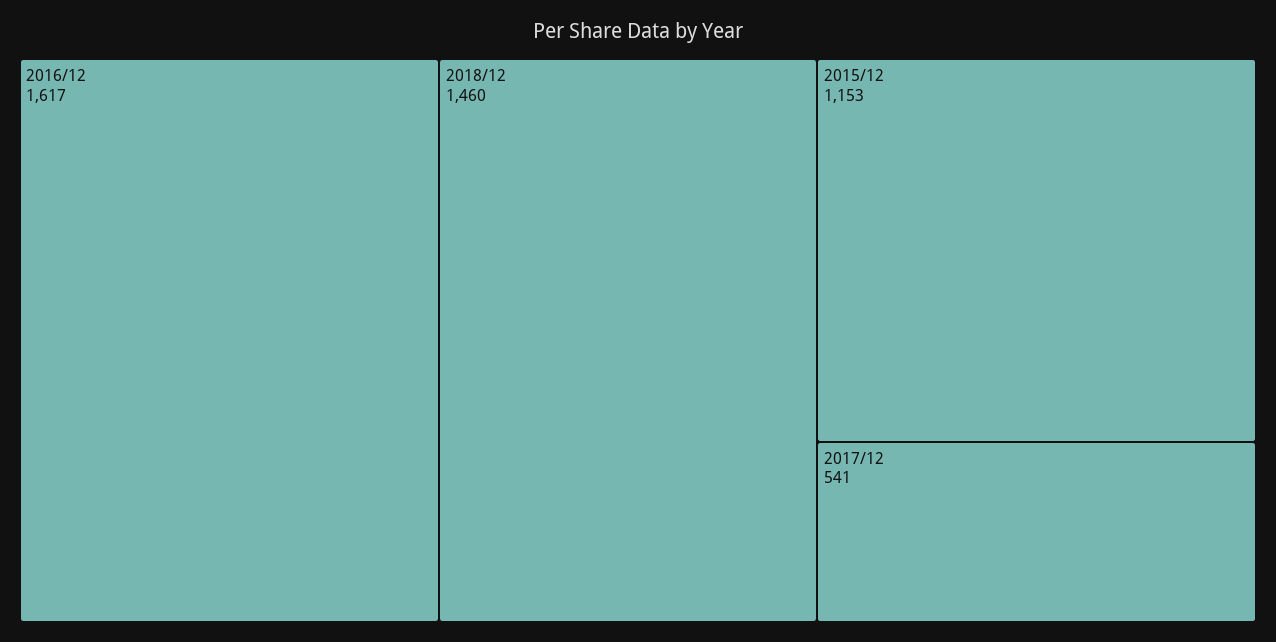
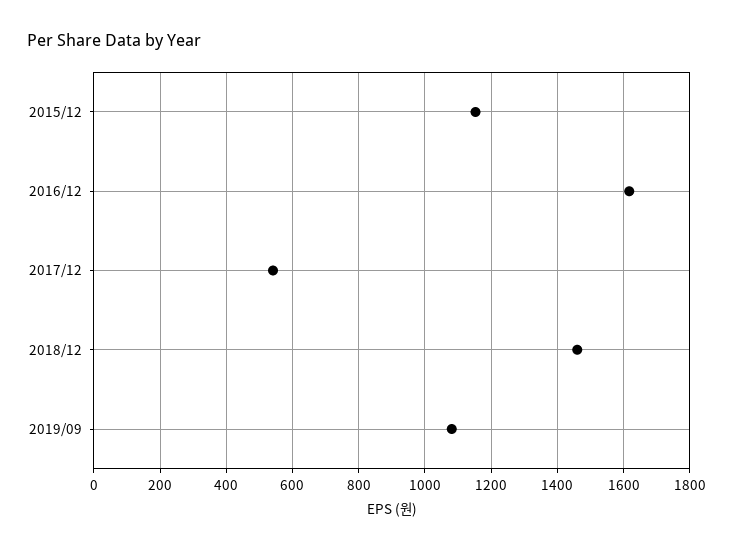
2019/09: none -> 1080

